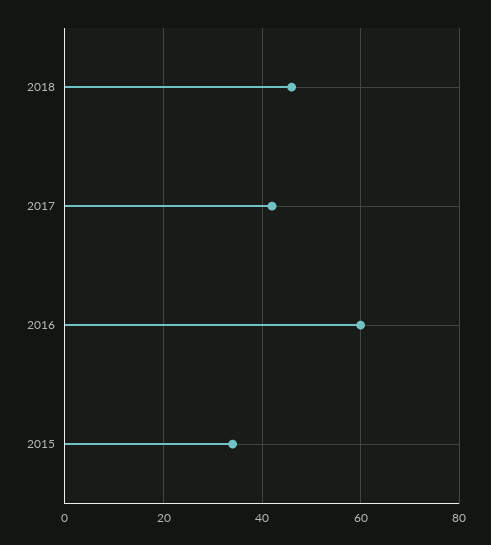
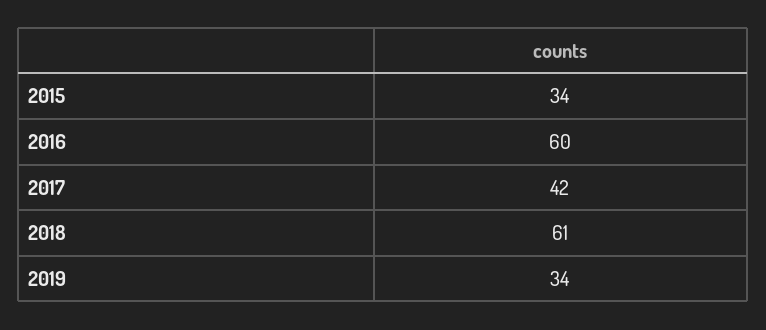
2018: 45 -> 61
2019: none -> 34

